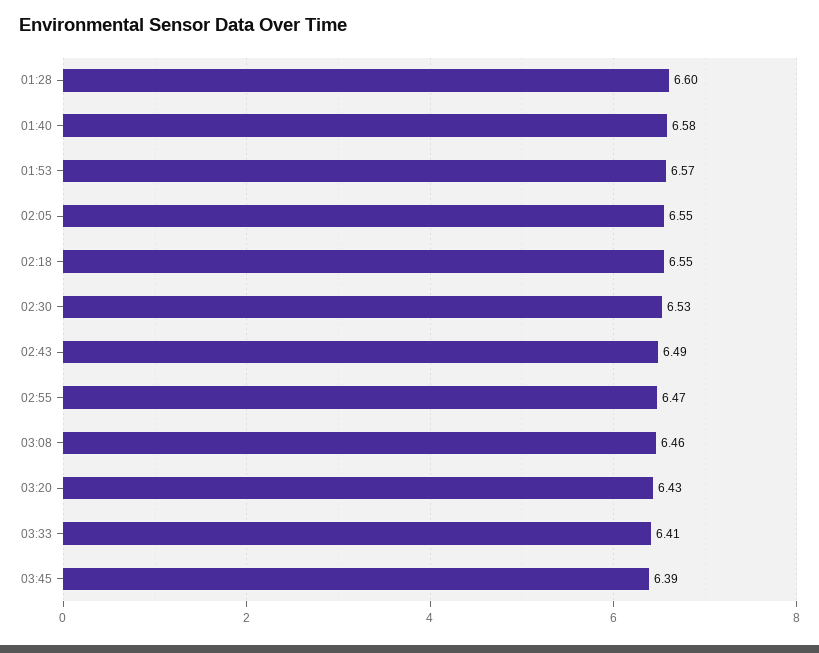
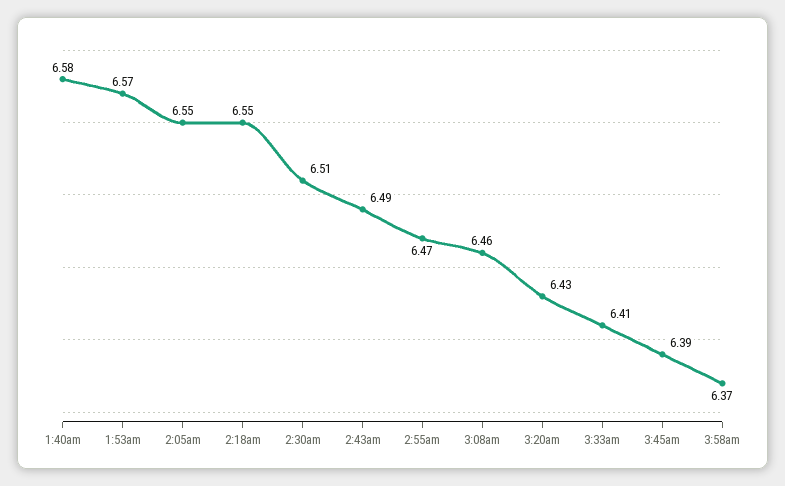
01:28: 6.6 -> none
02:30: 6.53 -> 6.51
3:58am: none -> 6.37

